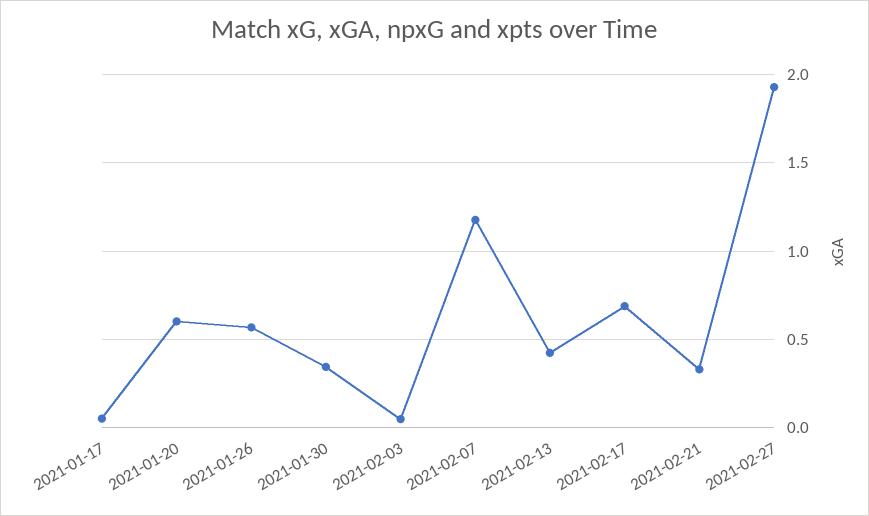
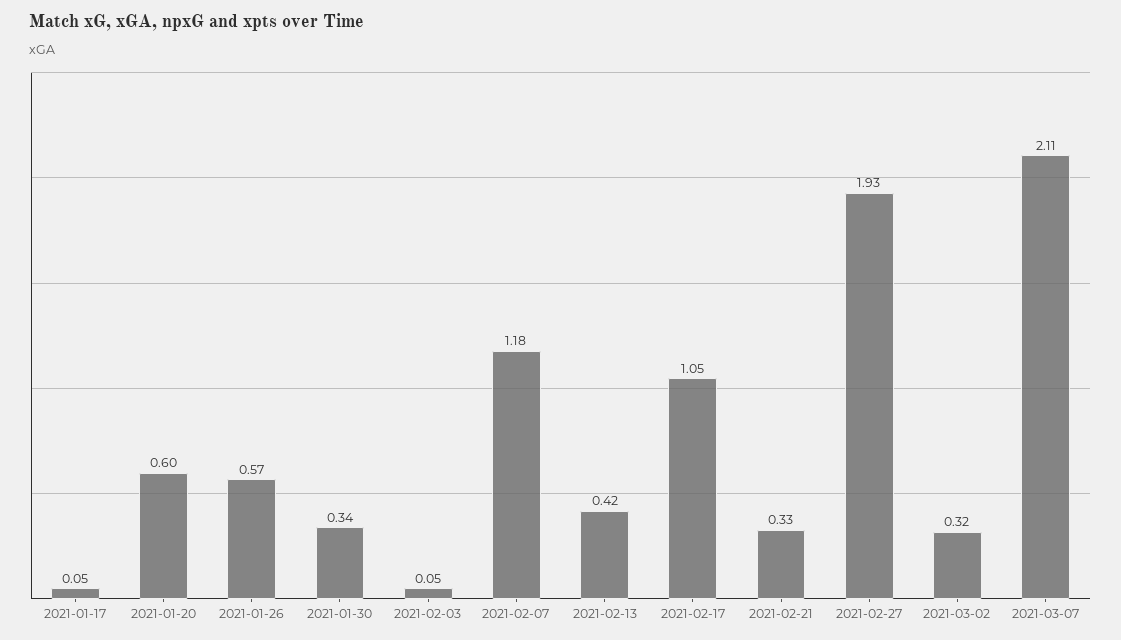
2021-02-17: 0.7 -> 1.05
2021-03-02: none -> 0.32
2021-03-07: none -> 2.11

